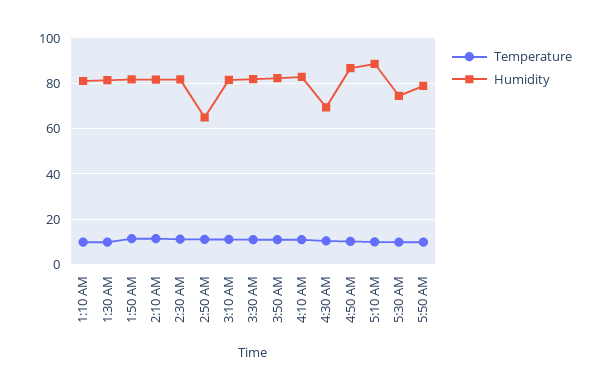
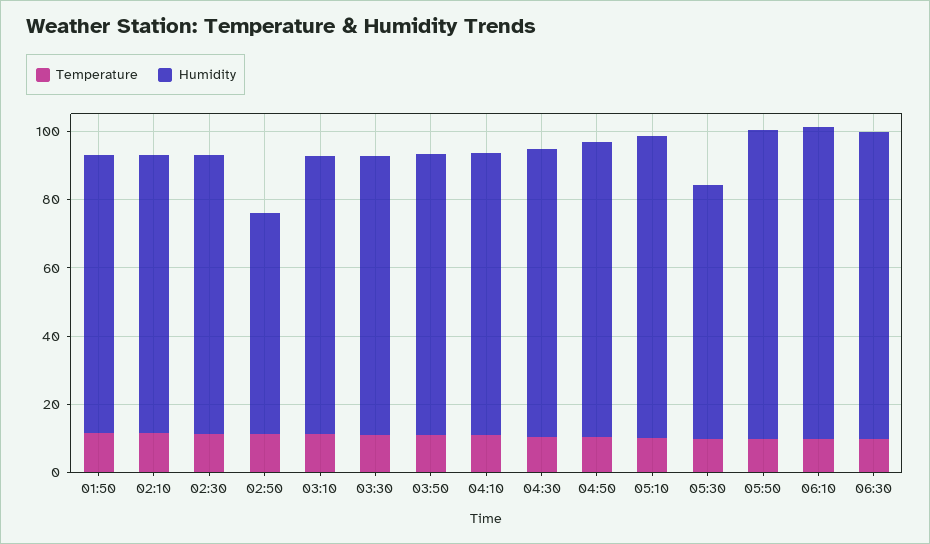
Temperature, 1:10 AM: 10 -> none
Humidity, 1:10 AM: 80 -> none
Temperature, 1:30 AM: 10 -> none
Humidity, 1:30 AM: 80 -> none
Humidity, 4:30 AM: 70 -> 85
Humidity, 5:50 AM: 80 -> 90
Temperature, 06:10: none -> 10
Humidity, 06:10: none -> 90
Temperature, 06:30: none -> 10
Humidity, 06:30: none -> 90

